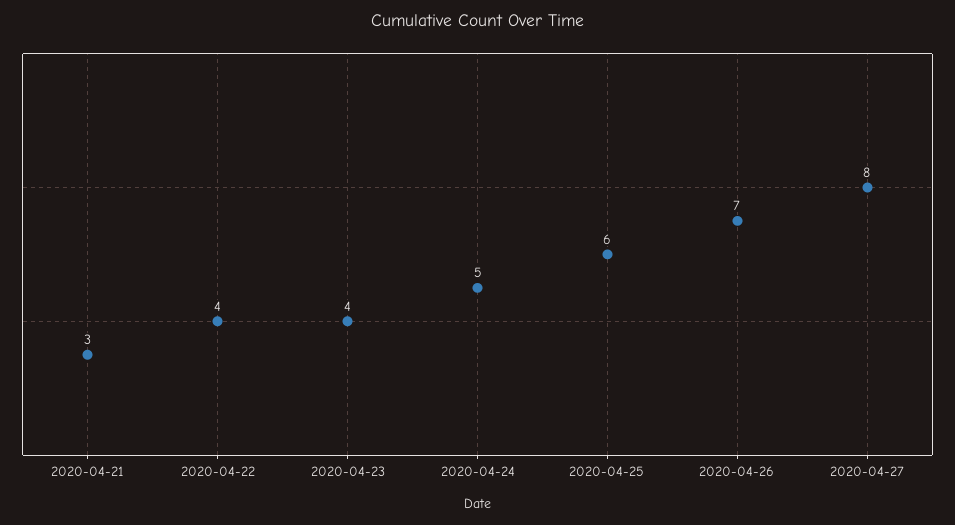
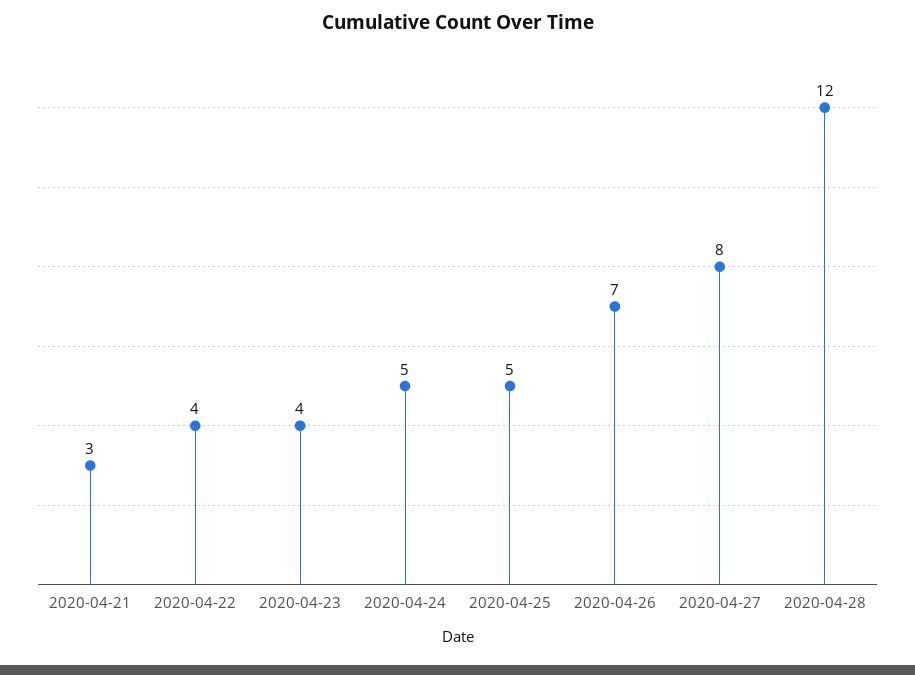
2020-04-25: 6 -> 5
2020-04-28: none -> 12

